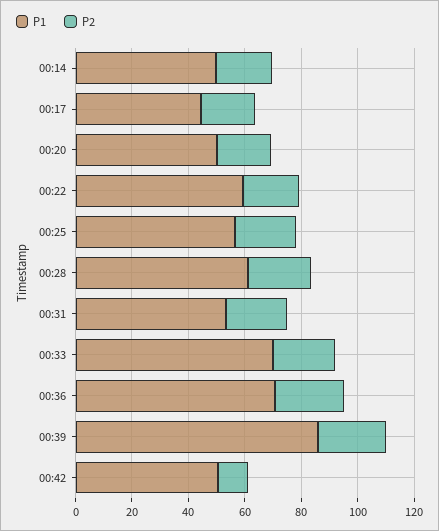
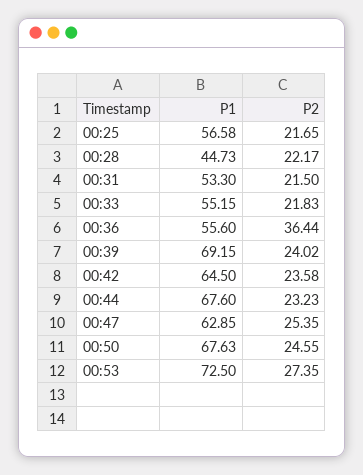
P1, 00:14: 50 -> none
P2, 00:14: 20 -> none
P1, 00:17: 45 -> none
P2, 00:17: 20 -> none
P1, 00:20: 50 -> none
P2, 00:20: 20 -> none
P1, 00:22: 60 -> none
P2, 00:22: 20 -> none
P1, 00:28: 60 -> 44.73
P1, 00:33: 70 -> 55.15
P1, 00:36: 70 -> 55.6
P2, 00:36: 25 -> 36.44
P1, 00:39: 85 -> 69.15
P1, 00:42: 50 -> 64.5
P2, 00:42: 10 -> 23.58
P1, 00:44: none -> 67.6
P2, 00:44: none -> 23.23
P1, 00:47: none -> 62.85
P2, 00:47: none -> 25.35
P1, 00:50: none -> 67.63
P2, 00:50: none -> 24.55
P1, 00:53: none -> 72.5
P2, 00:53: none -> 27.35

